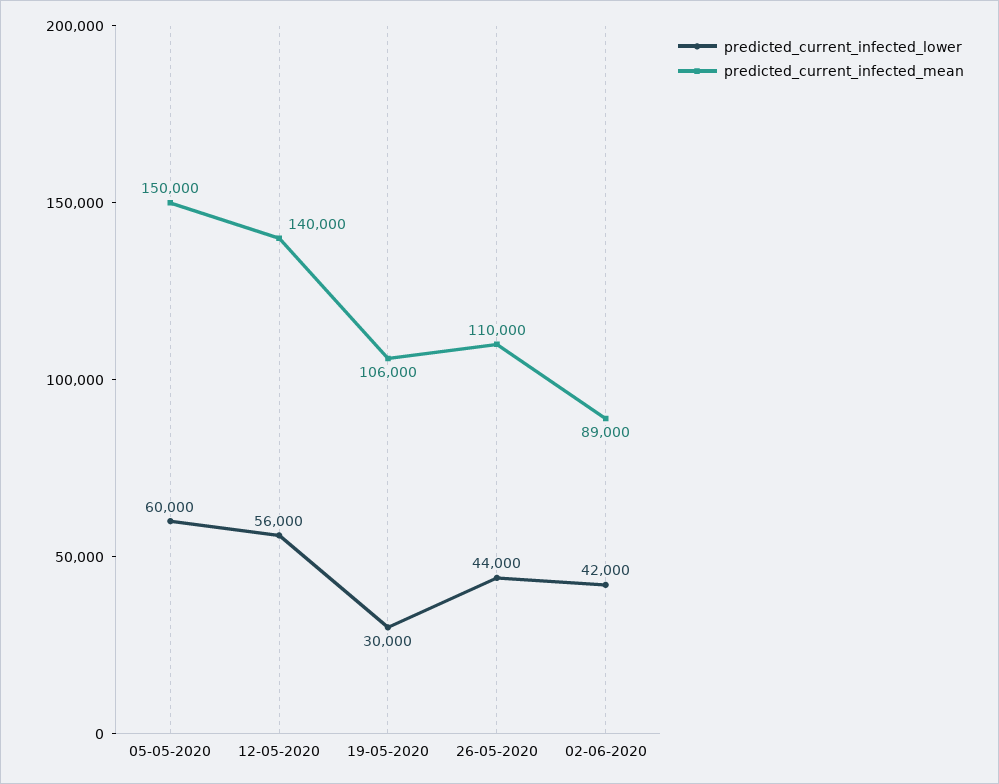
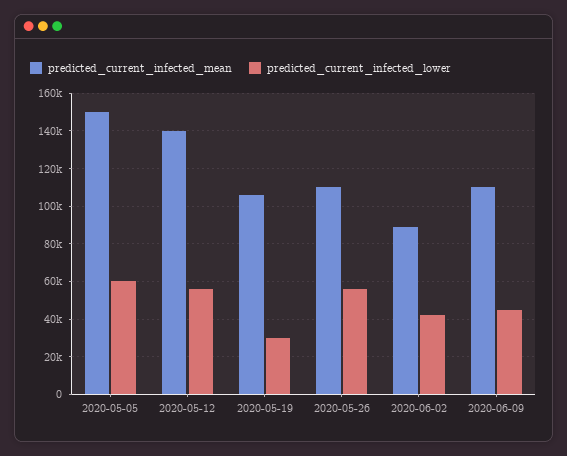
predicted_current_infected_lower, 26-05-2020: 44000 -> 55000
predicted_current_infected_mean, 2020-06-09: none -> 110000
predicted_current_infected_lower, 2020-06-09: none -> 45000

